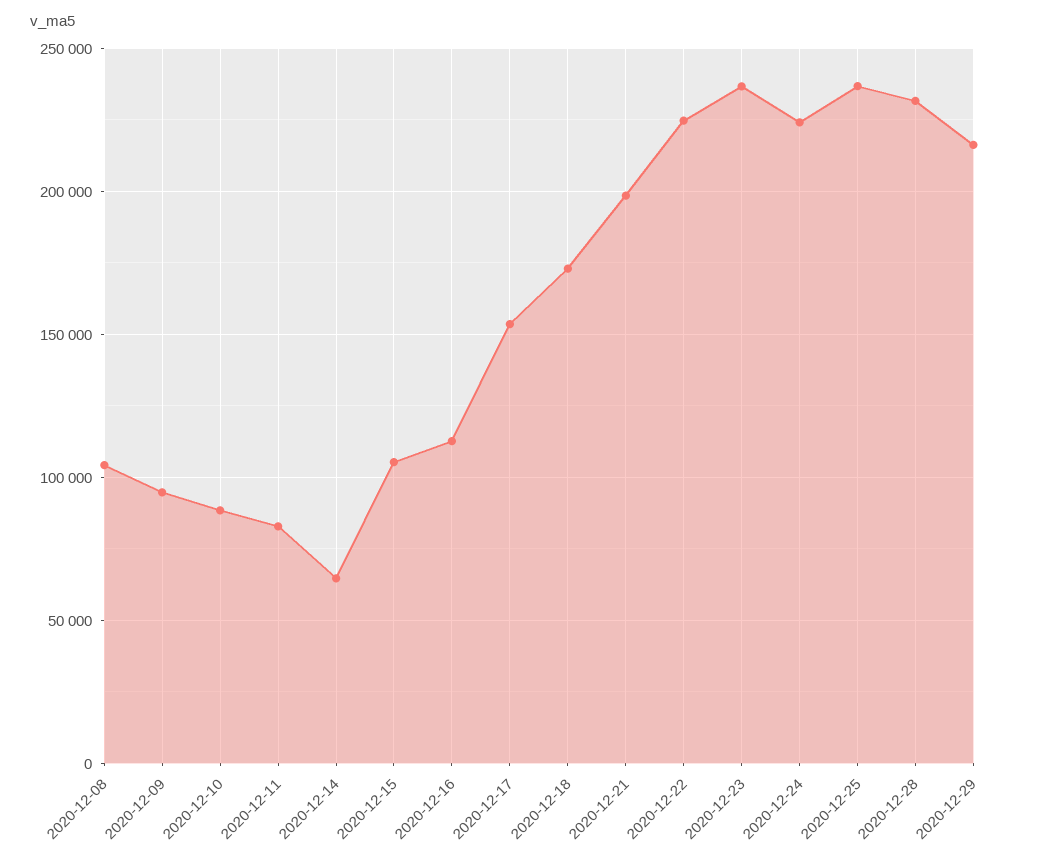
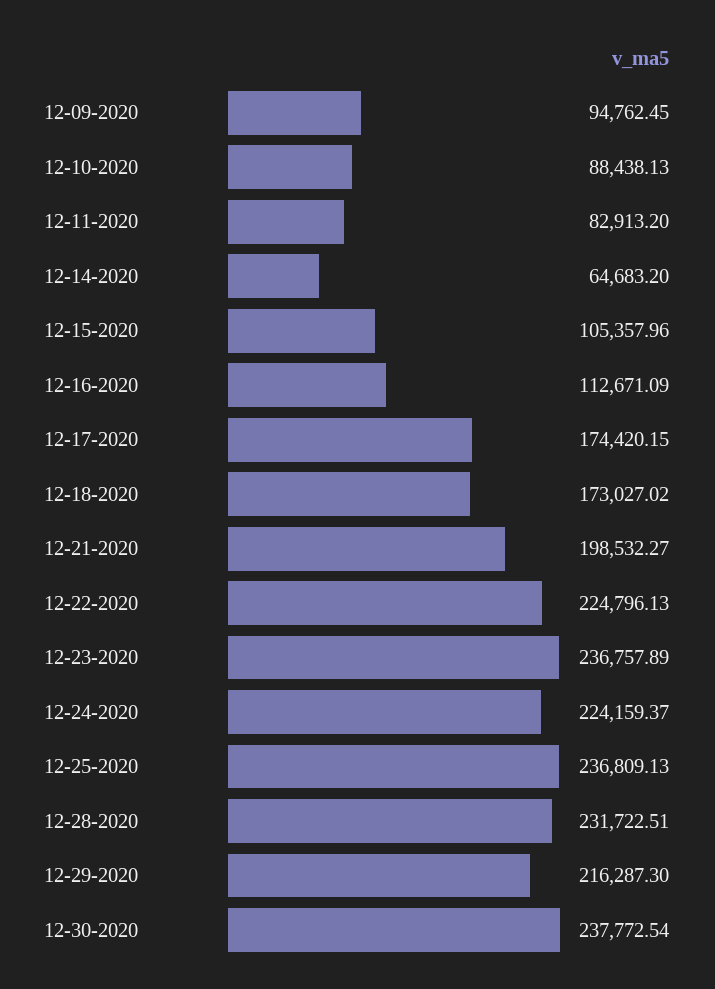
2020-12-08: 105000 -> none
2020-12-17: 155000 -> 174420.15
12-30-2020: none -> 237772.54

